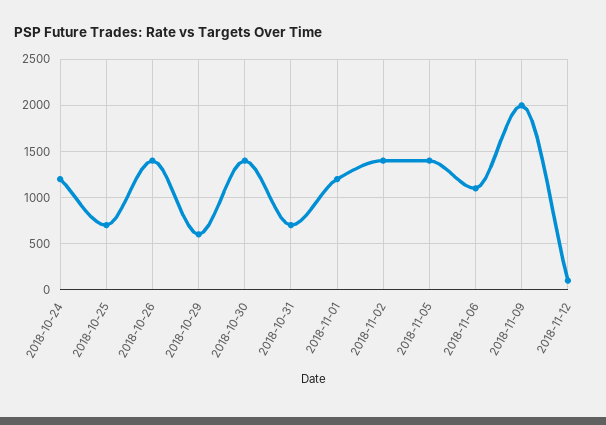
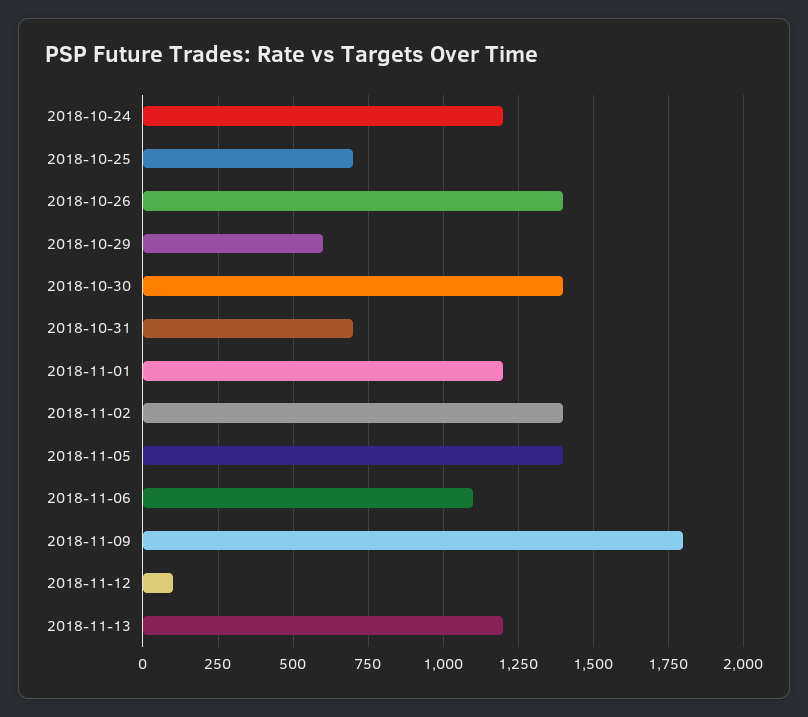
2018-11-09: 2000 -> 1800
2018-11-13: none -> 1200

